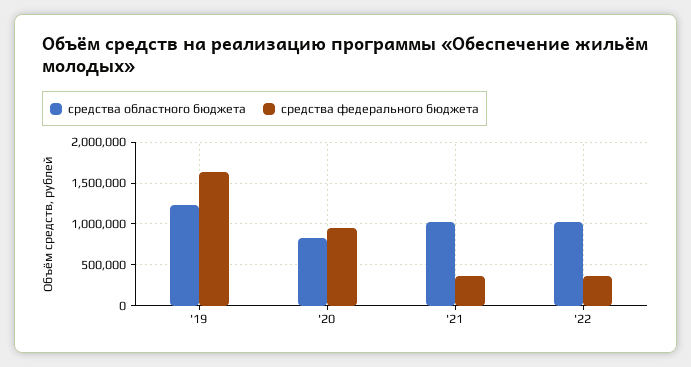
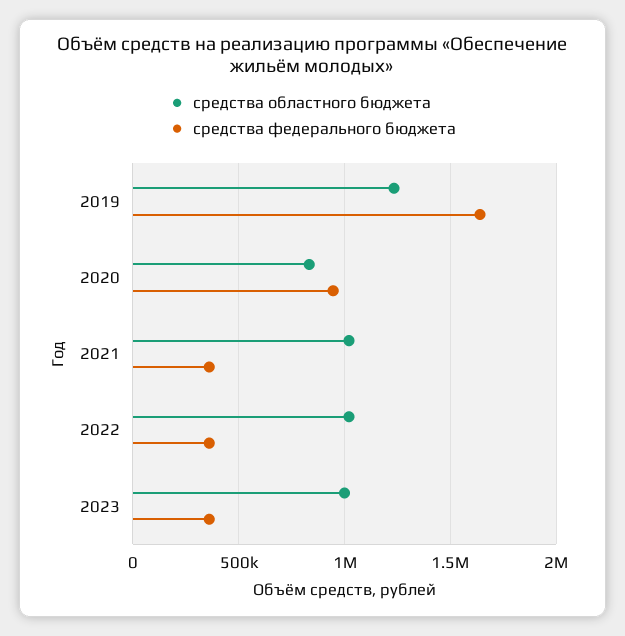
средства областного бюджета, 2023: none -> 1000000
средства федерального бюджета, 2023: none -> 350000

